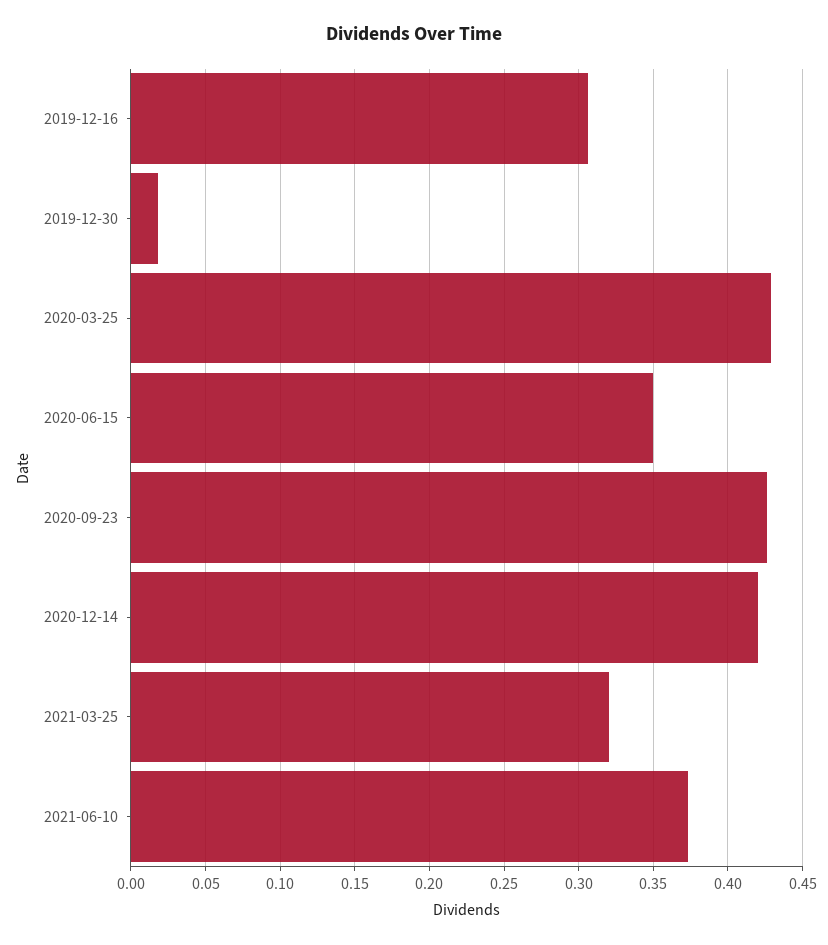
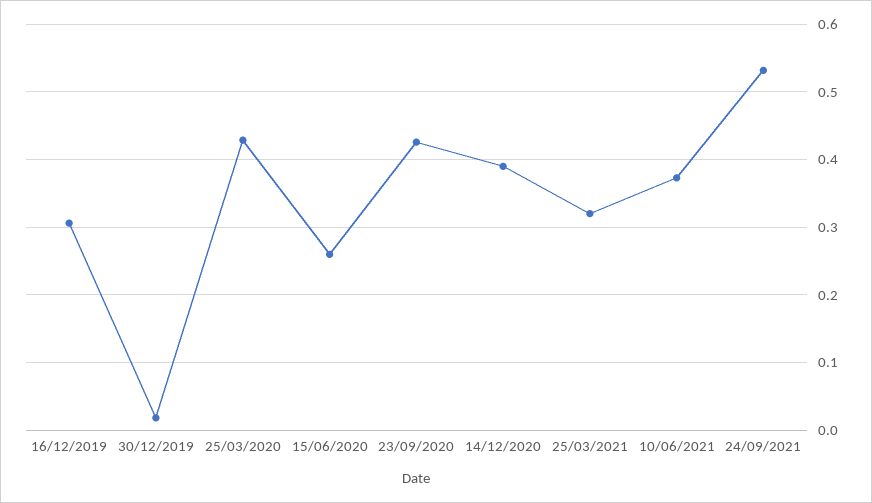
2020-06-15: 0.35 -> 0.26
2020-12-14: 0.42 -> 0.39
24/09/2021: none -> 0.53

